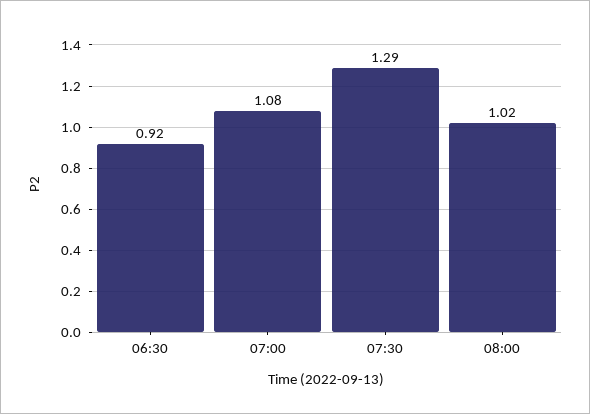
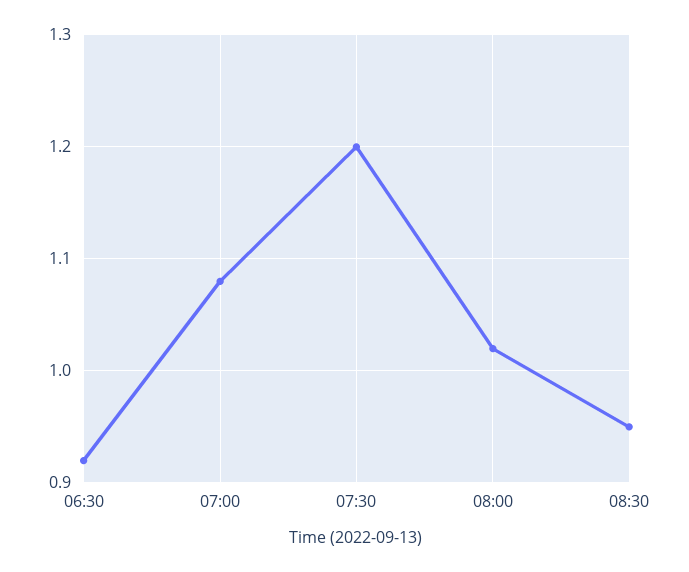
07:30: 1.29 -> 1.2
08:30: none -> 0.95

